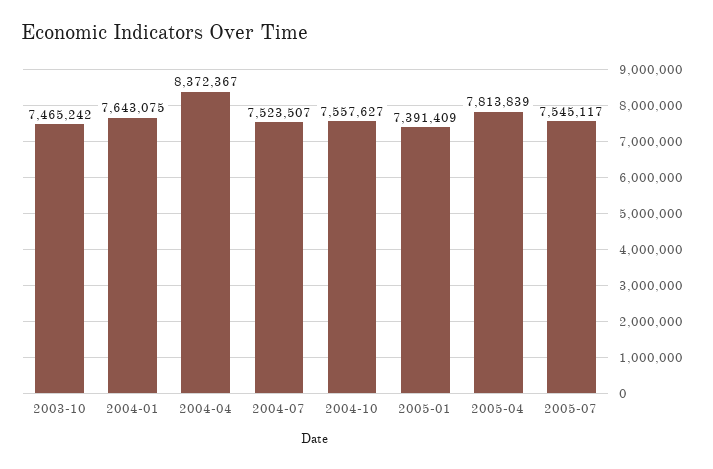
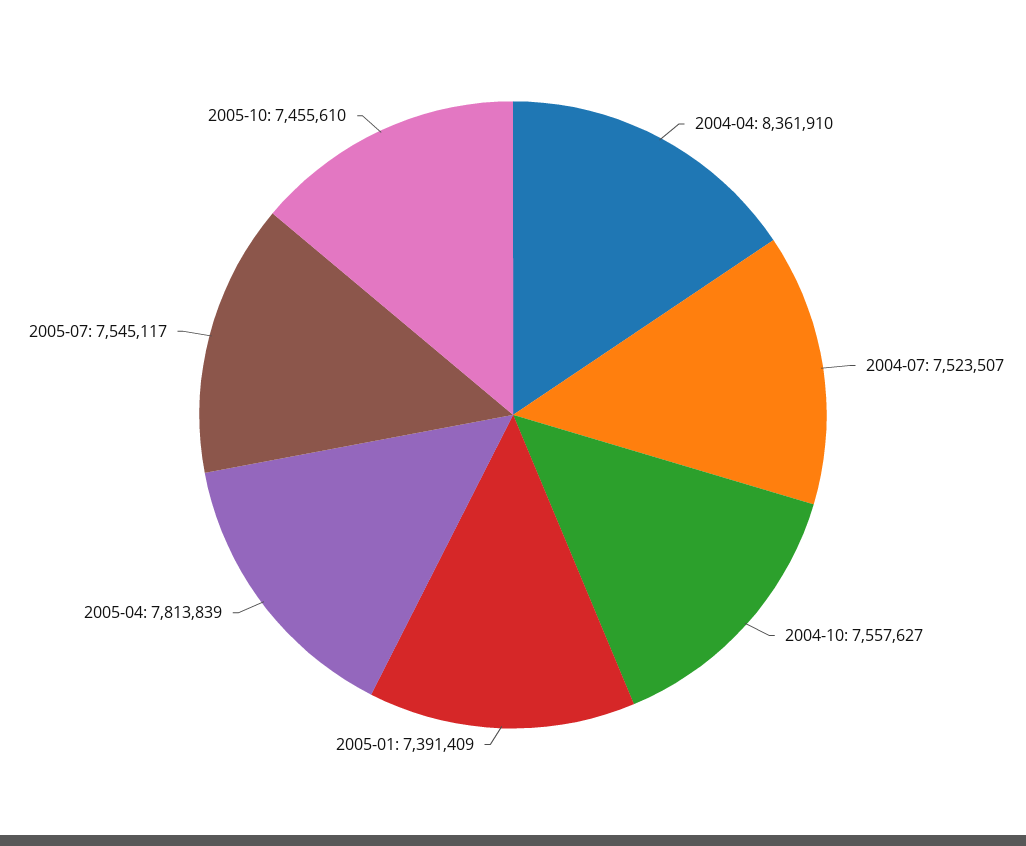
2003-10: 7465242 -> none
2004-01: 7643075 -> none
2004-04: 8372367 -> 8361910
2005-10: none -> 7455610

